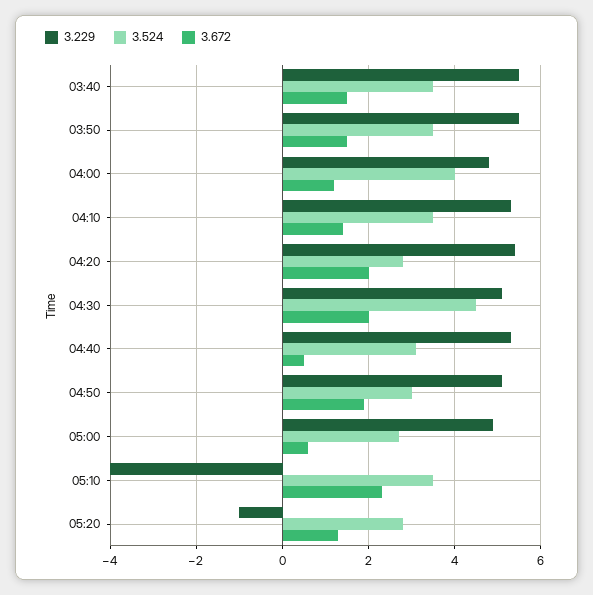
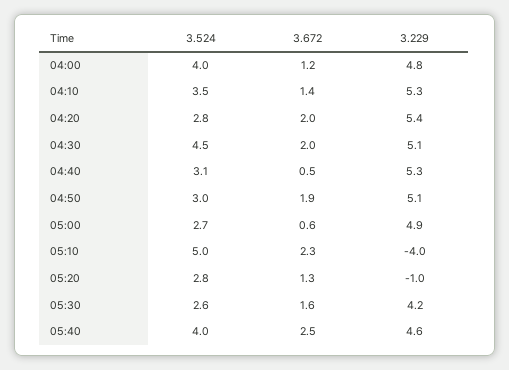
3.229, 03:40: 5.5 -> none
3.524, 03:40: 3.5 -> none
3.672, 03:40: 1.5 -> none
3.229, 03:50: 5.5 -> none
3.524, 03:50: 3.5 -> none
3.672, 03:50: 1.5 -> none
3.524, 05:10: 3.5 -> 5
3.524, 05:30: none -> 2.6
3.672, 05:30: none -> 1.6
3.229, 05:30: none -> 4.2
3.524, 05:40: none -> 4
3.672, 05:40: none -> 2.5
3.229, 05:40: none -> 4.6

